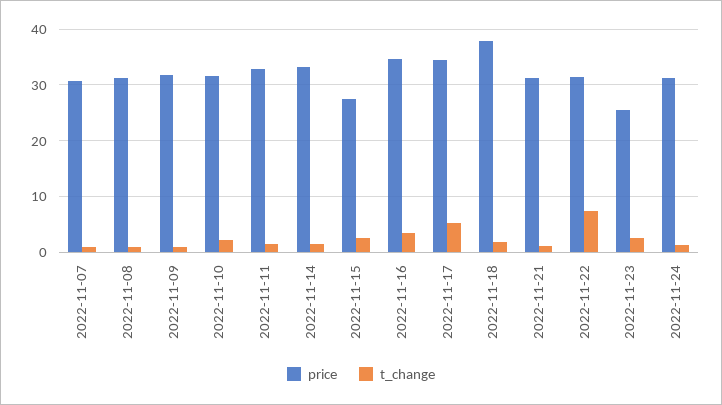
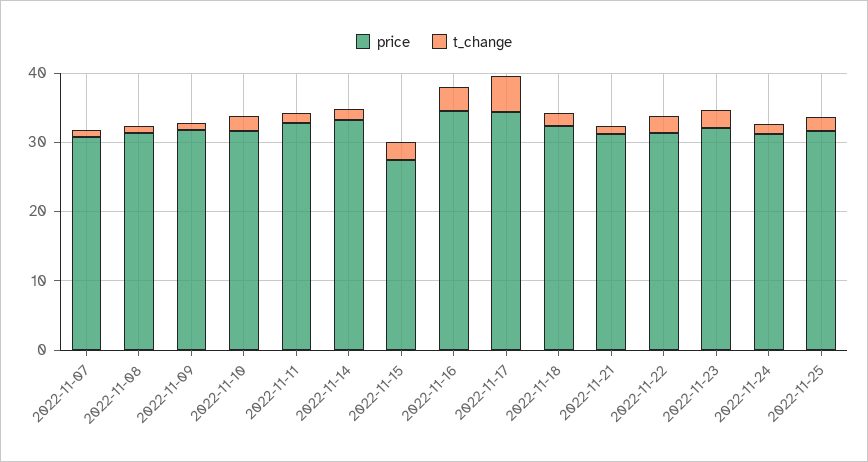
price, 2022-11-18: 38 -> 32
t_change, 2022-11-22: 8 -> 2
price, 2022-11-23: 26 -> 32
price, 2022-11-25: none -> 32
t_change, 2022-11-25: none -> 2

